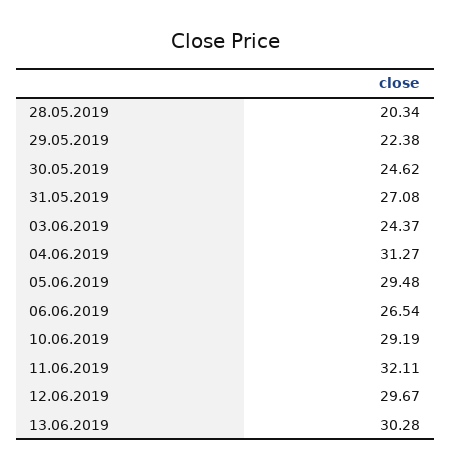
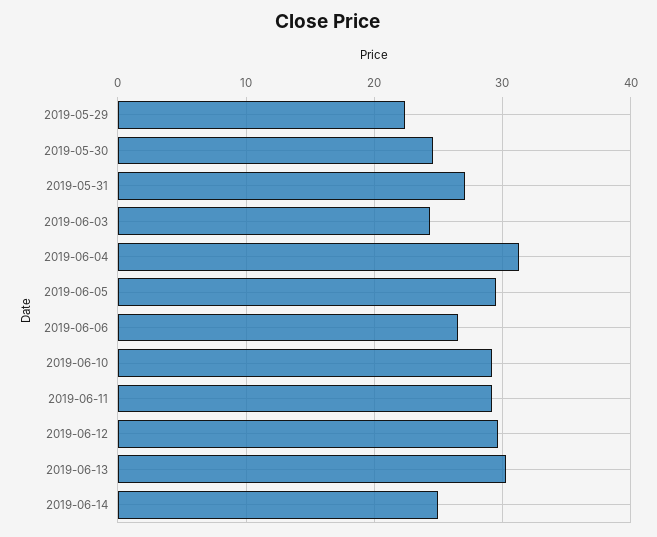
28.05.2019: 20.34 -> none
11.06.2019: 32.11 -> 29
2019-06-14: none -> 25

